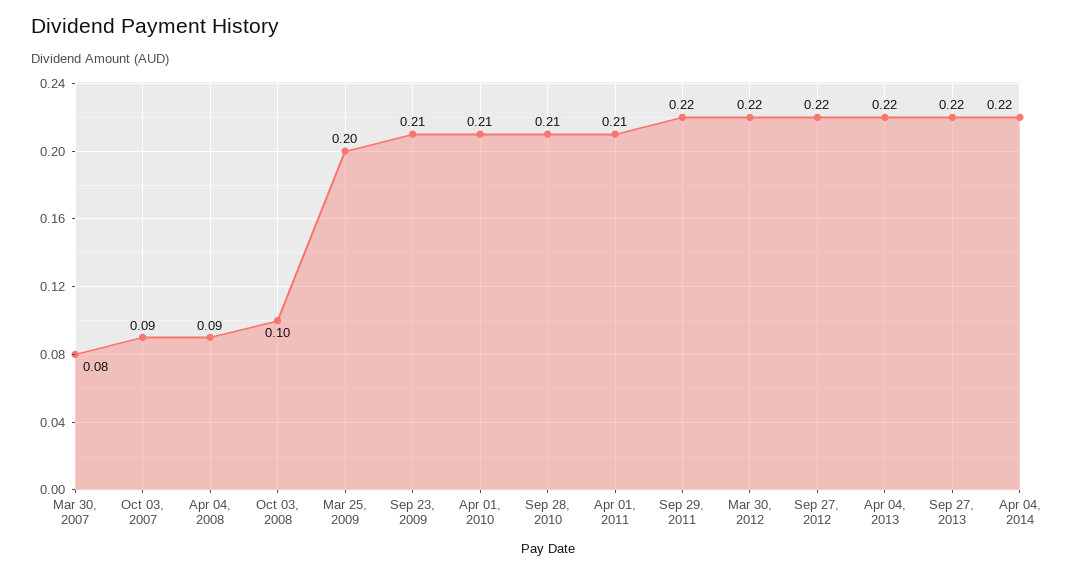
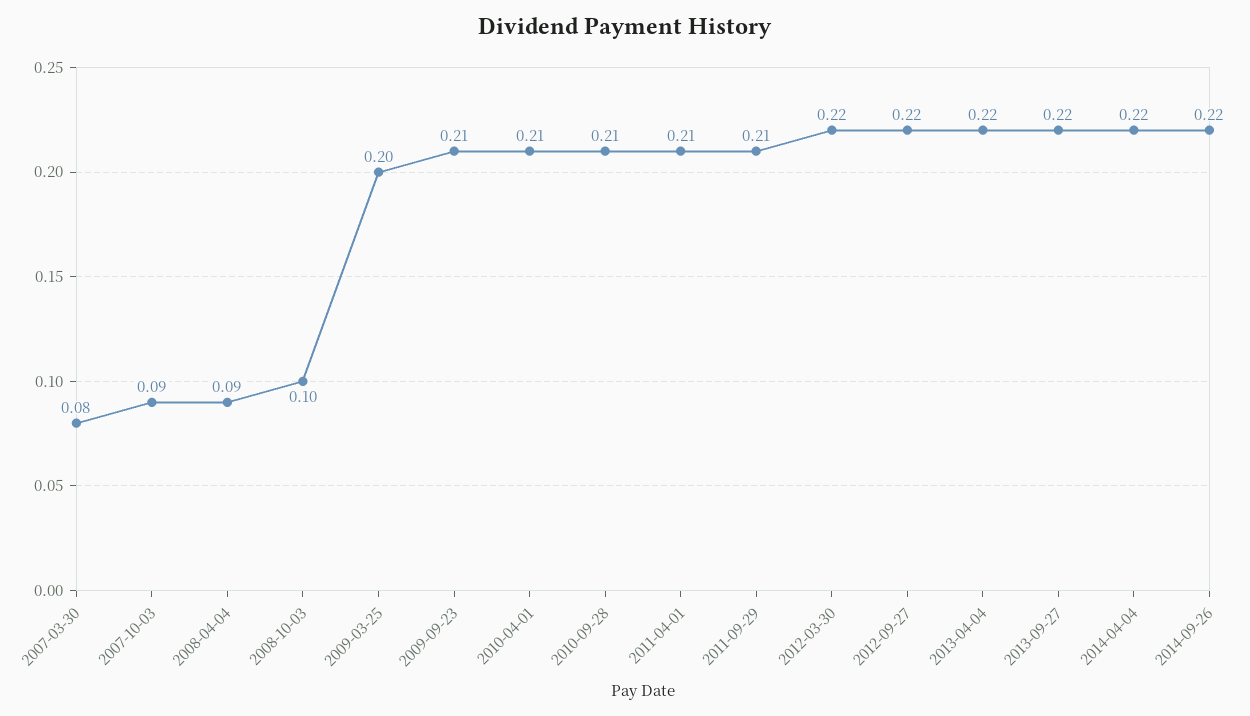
Sep 29, 2011: 0.22 -> 0.21
2014-09-26: none -> 0.22

